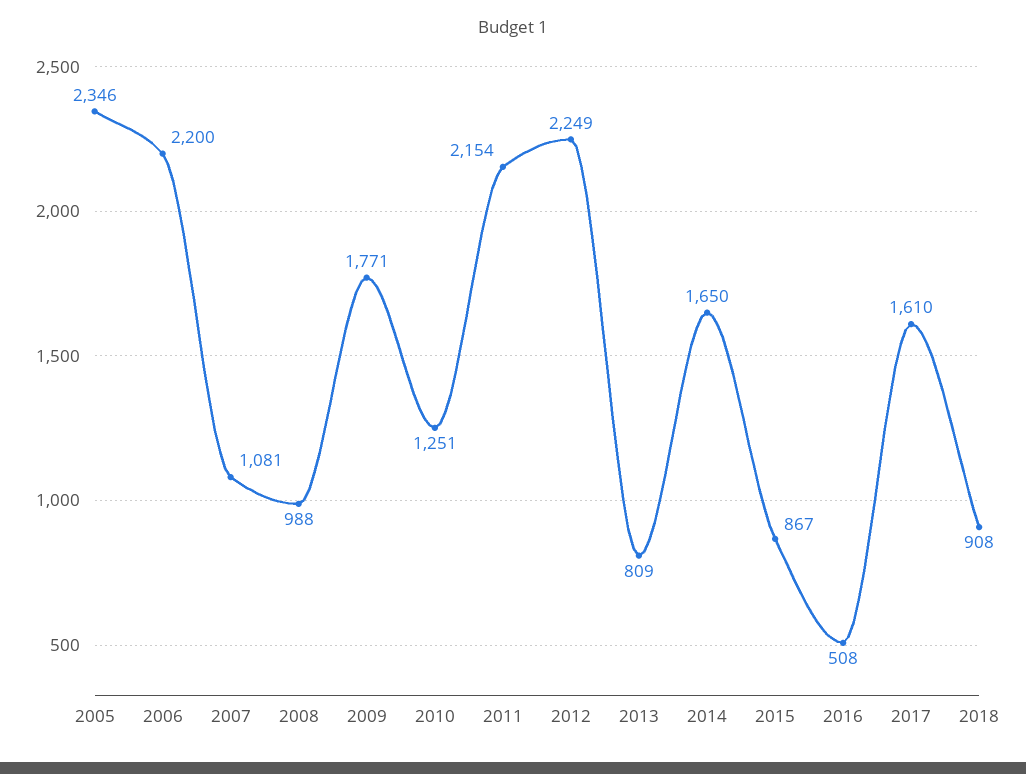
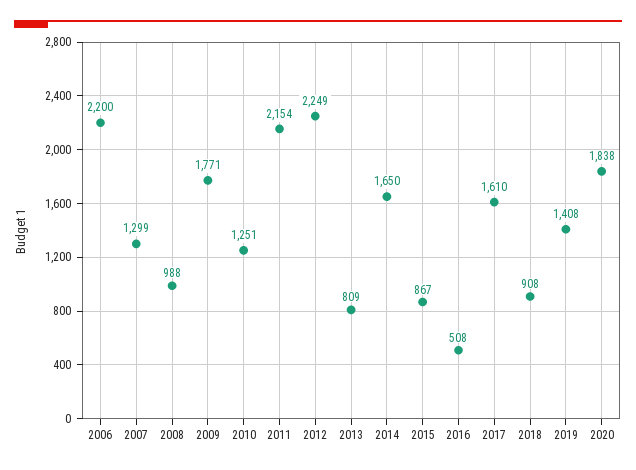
2005: 2346 -> none
2007: 1081 -> 1299
2019: none -> 1408
2020: none -> 1838

